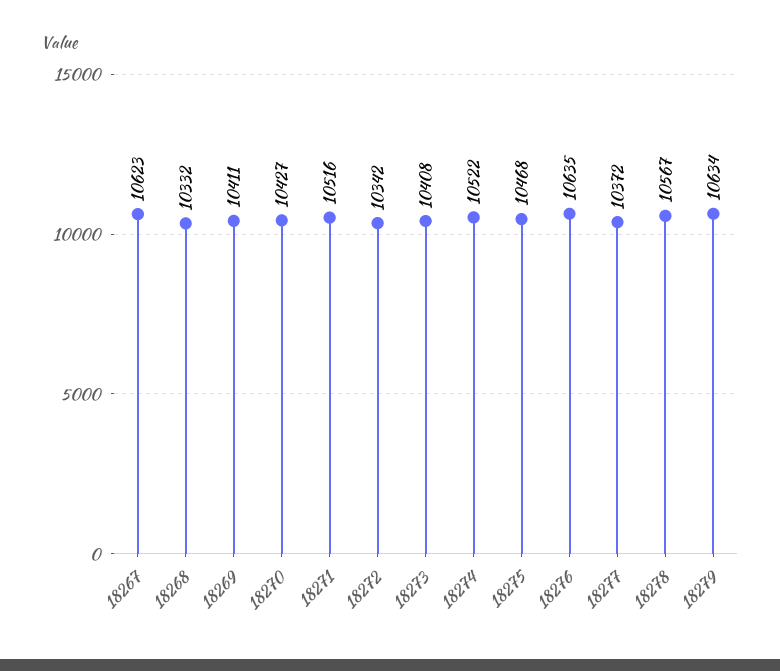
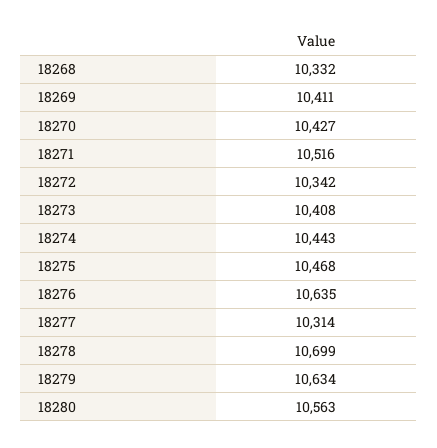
18267: 10623 -> none
18274: 10522 -> 10443
18277: 10372 -> 10314
18278: 10567 -> 10699
18280: none -> 10563

